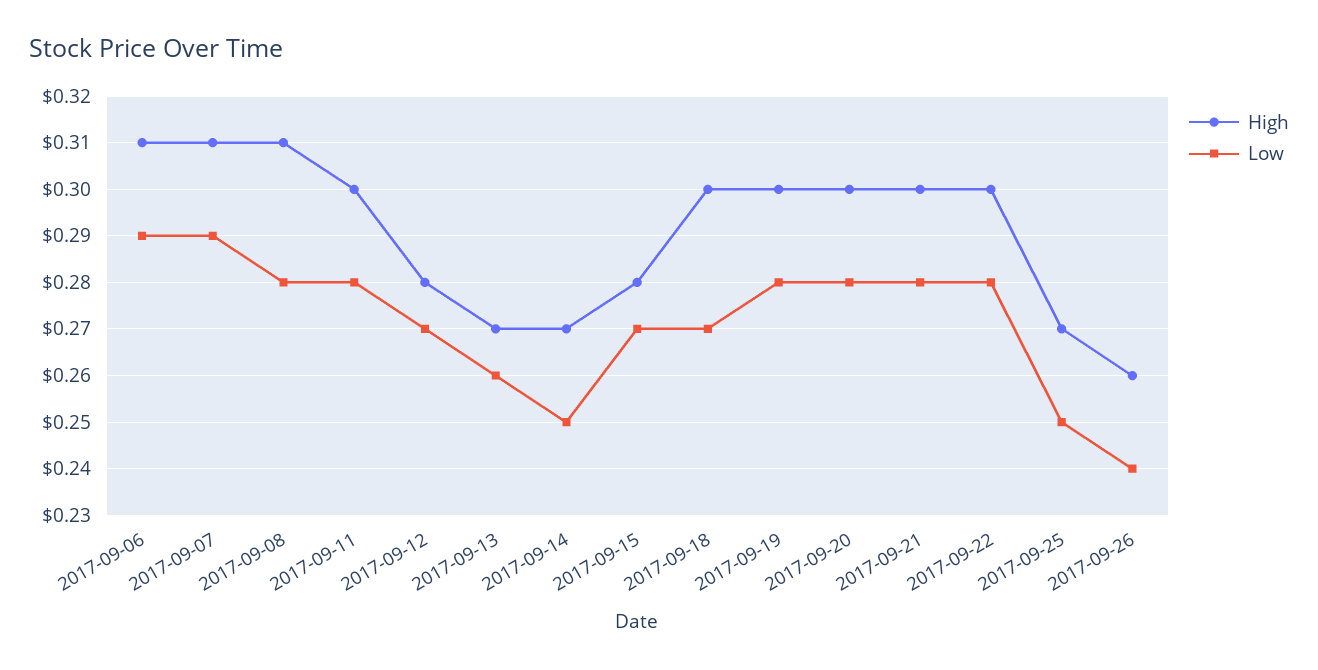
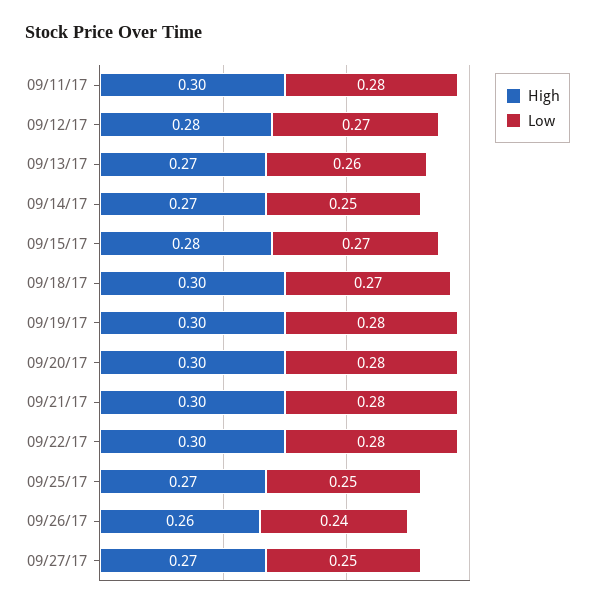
High, 2017-09-06: 0.31 -> none
Low, 2017-09-06: 0.29 -> none
High, 2017-09-07: 0.31 -> none
Low, 2017-09-07: 0.29 -> none
High, 2017-09-08: 0.31 -> none
Low, 2017-09-08: 0.28 -> none
High, 09/27/17: none -> 0.27
Low, 09/27/17: none -> 0.25

